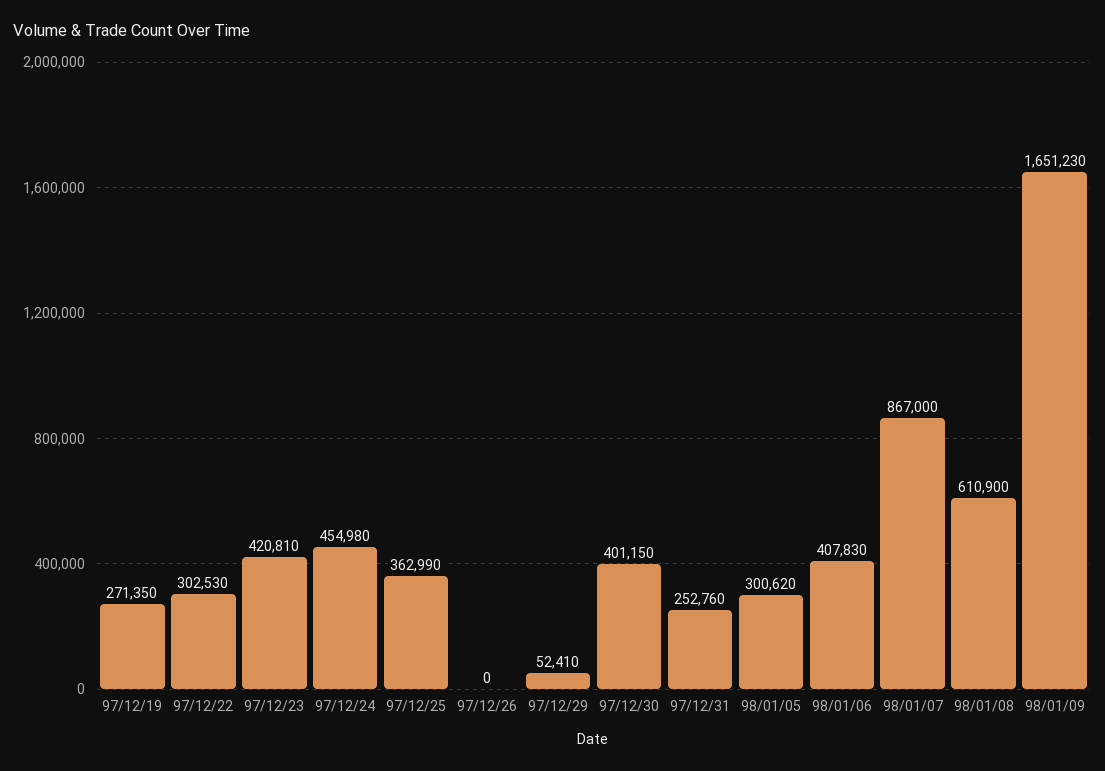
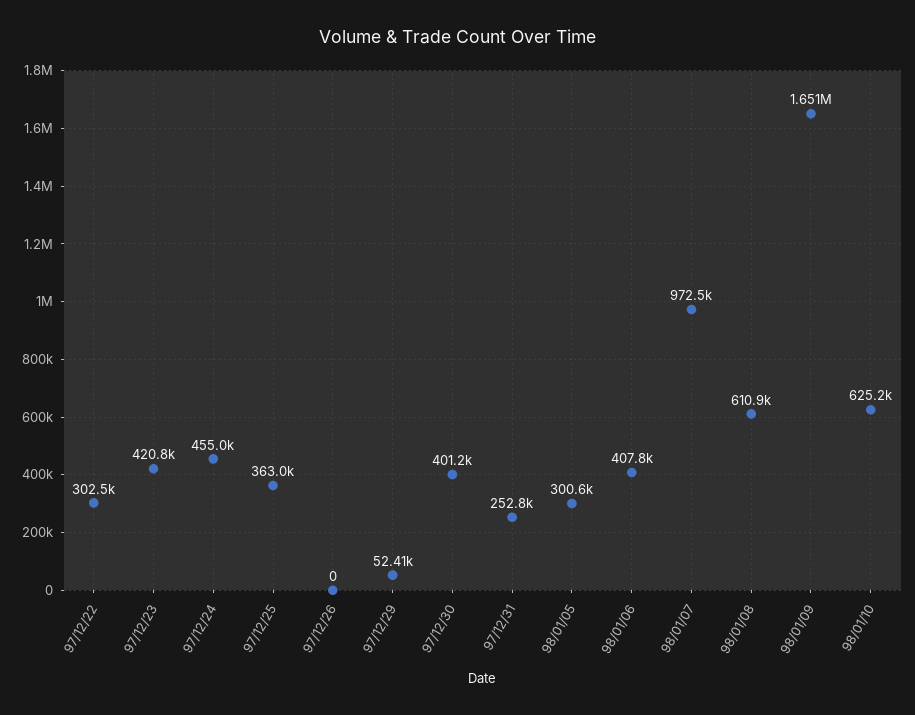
97/12/19: 271350 -> none
98/01/07: 867000 -> 972500
98/01/10: none -> 625200

